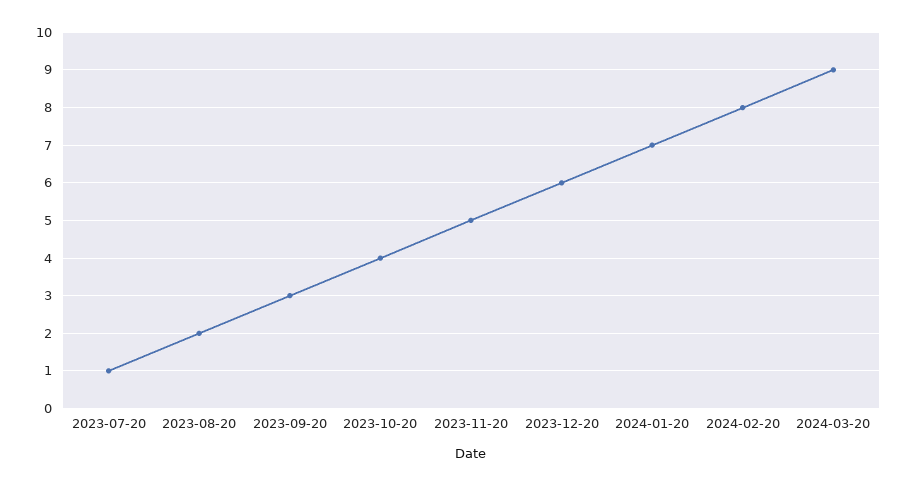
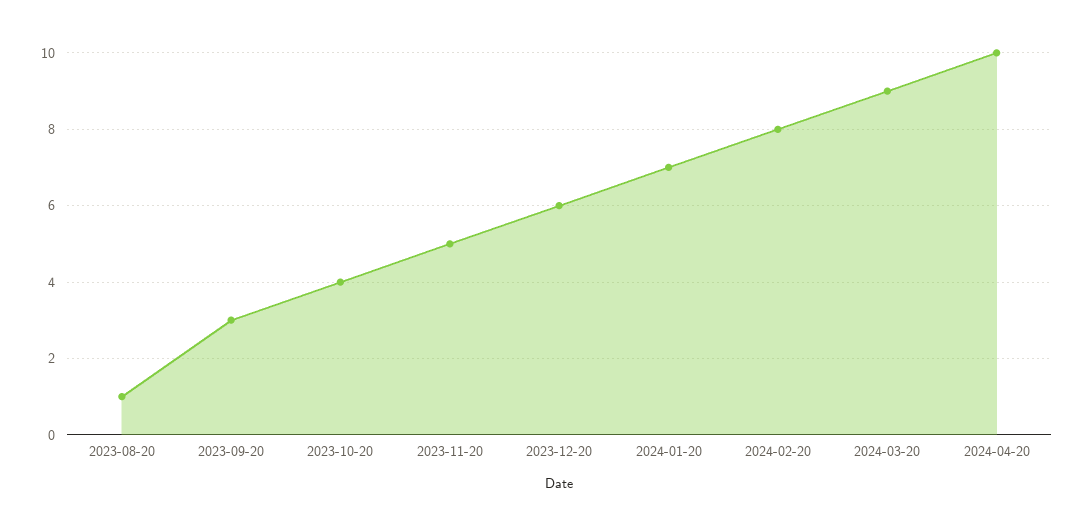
2023-07-20: 1 -> none
2023-08-20: 2 -> 1
2024-04-20: none -> 10

